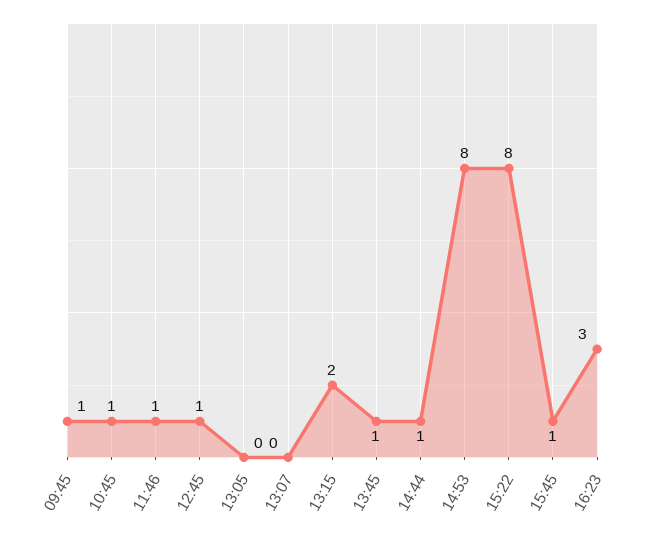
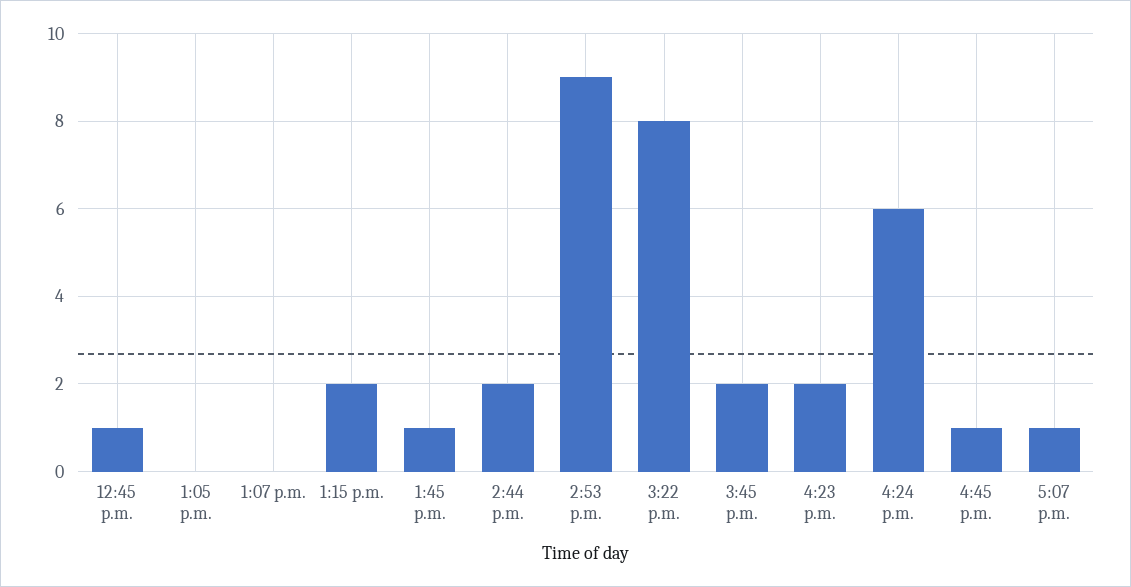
09:45: 1 -> none
10:45: 1 -> none
11:46: 1 -> none
14:44: 1 -> 2
14:53: 8 -> 9
15:45: 1 -> 2
16:23: 3 -> 2
4:24 p.m.: none -> 6
4:45 p.m.: none -> 1
5:07 p.m.: none -> 1

